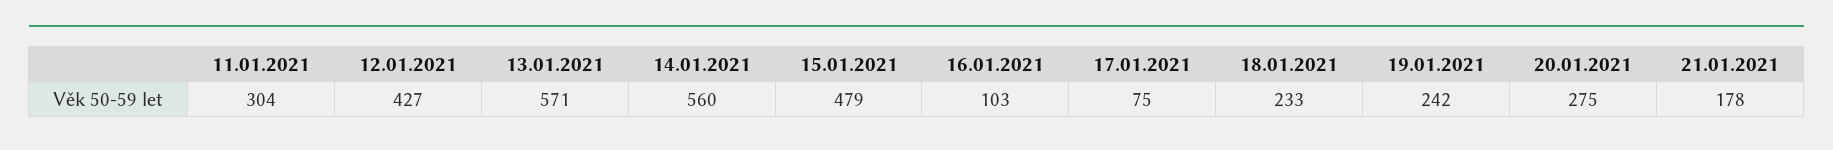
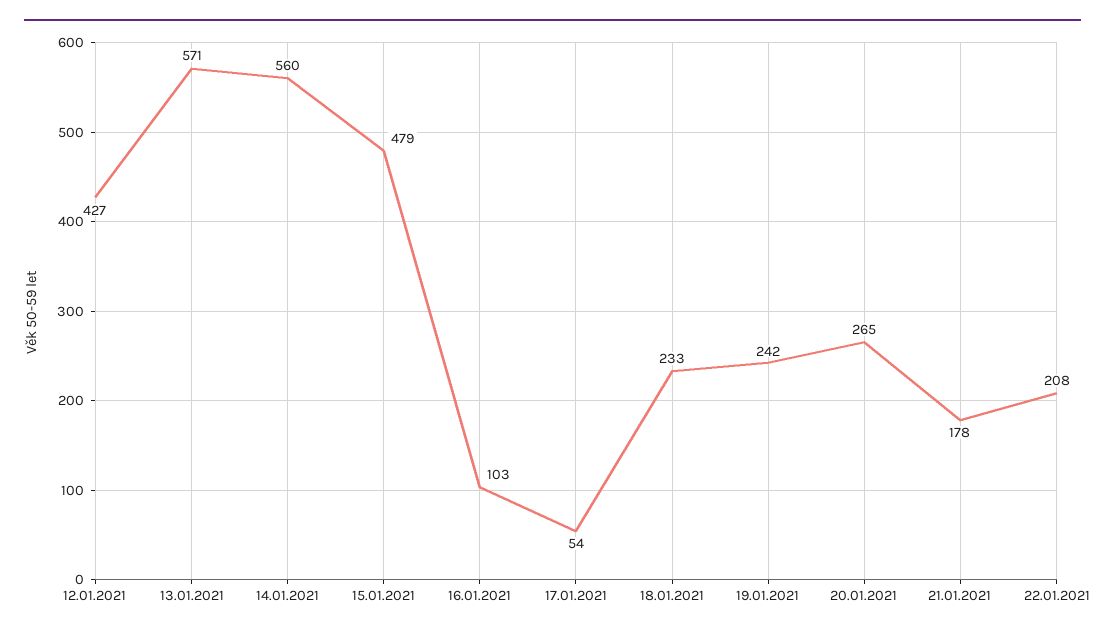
11.01.2021: 304 -> none
17.01.2021: 75 -> 54
20.01.2021: 275 -> 265
22.01.2021: none -> 208

